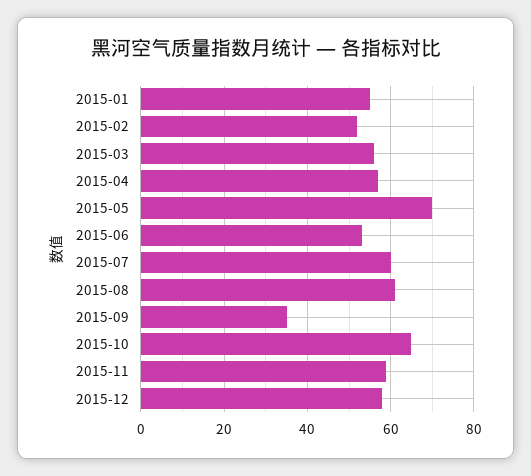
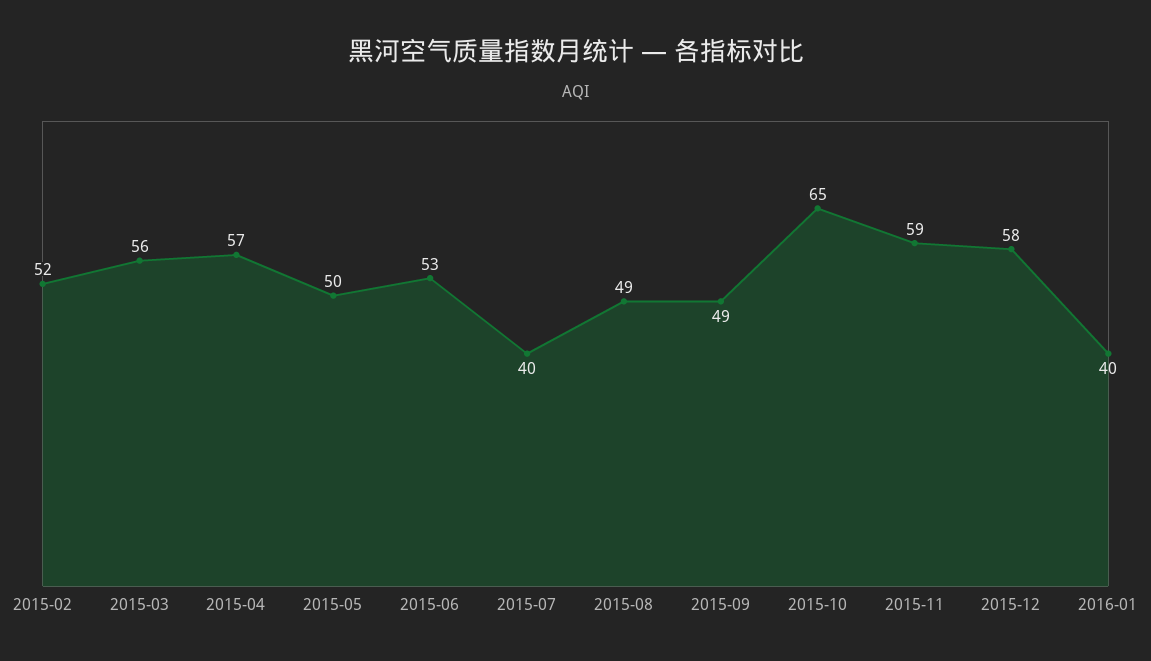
2015-01: 55 -> none
2015-05: 70 -> 50
2015-07: 60 -> 40
2015-08: 60 -> 49
2015-09: 35 -> 49
2016-01: none -> 40

